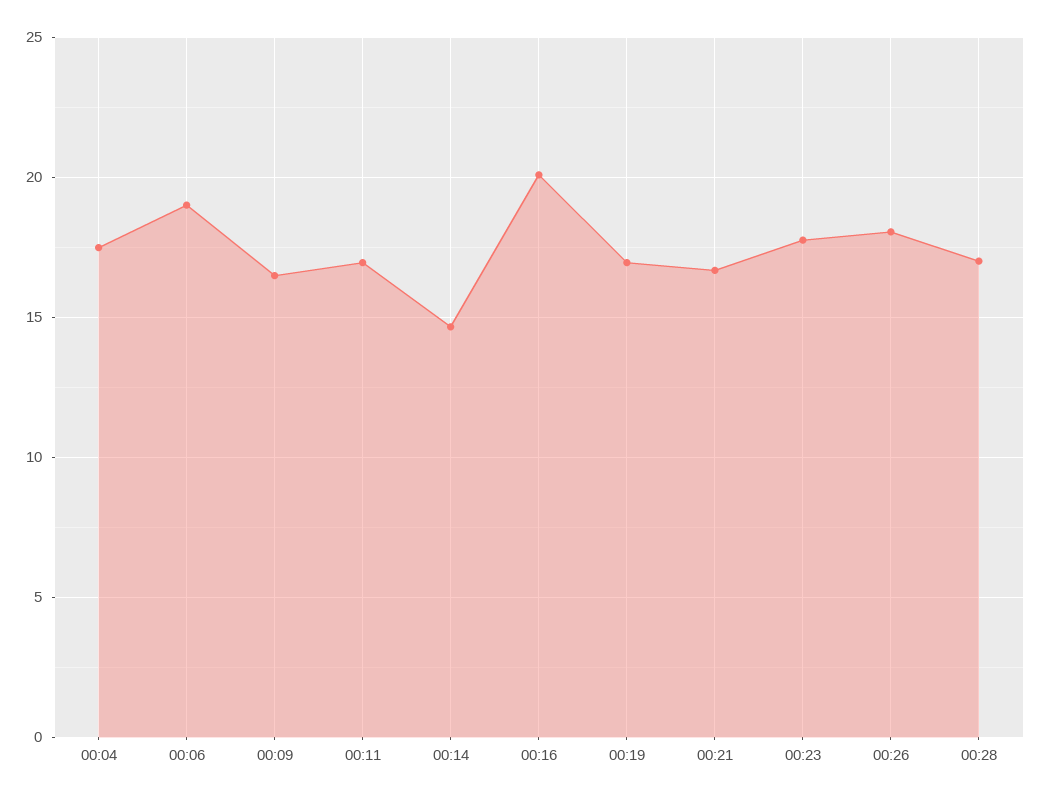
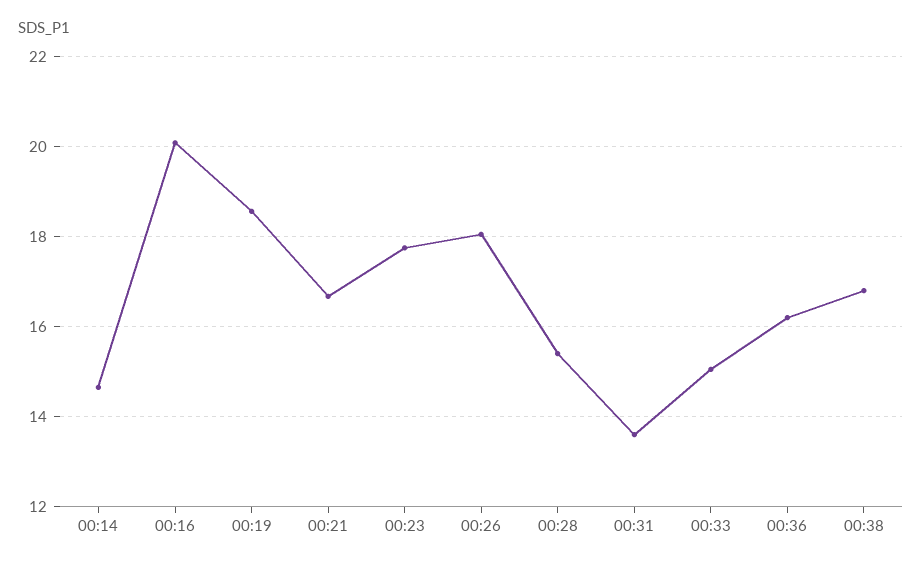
00:04: 17.5 -> none
00:06: 19 -> none
00:09: 16.5 -> none
00:11: 17 -> none
00:19: 17 -> 18.6
00:28: 17 -> 15.4
00:31: none -> 13.6
00:33: none -> 15
00:36: none -> 16.2
00:38: none -> 16.8

